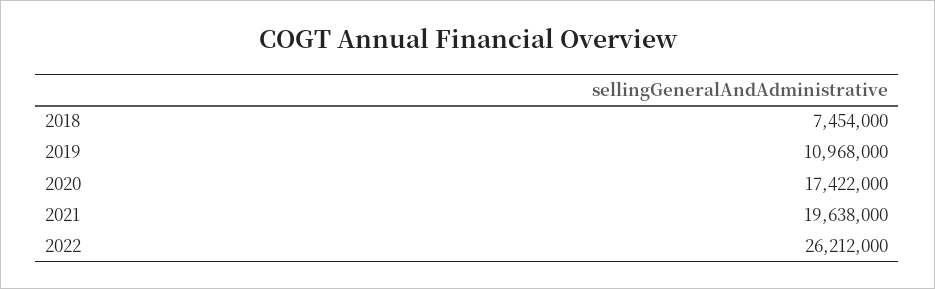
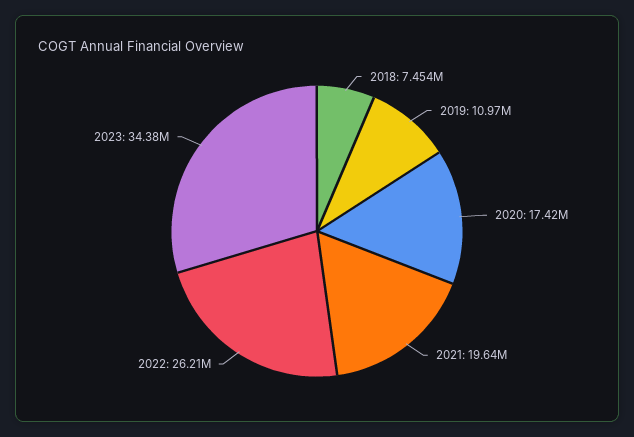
2023: none -> 34380000

